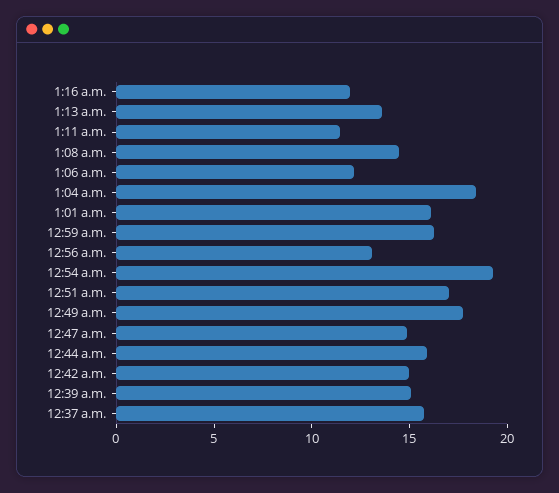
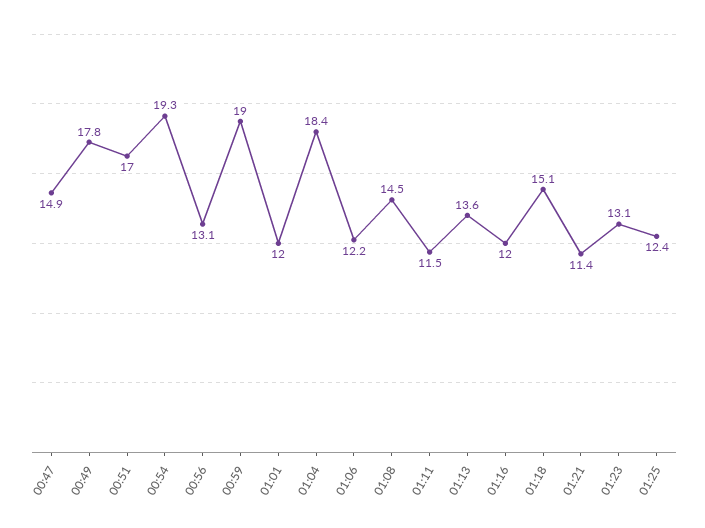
1:01 a.m.: 16 -> 12
12:59 a.m.: 16 -> 19
12:44 a.m.: 16 -> none
12:42 a.m.: 15 -> none
12:39 a.m.: 15 -> none
12:37 a.m.: 16 -> none
01:18: none -> 15.1
01:21: none -> 11.4
01:23: none -> 13.1
01:25: none -> 12.4

